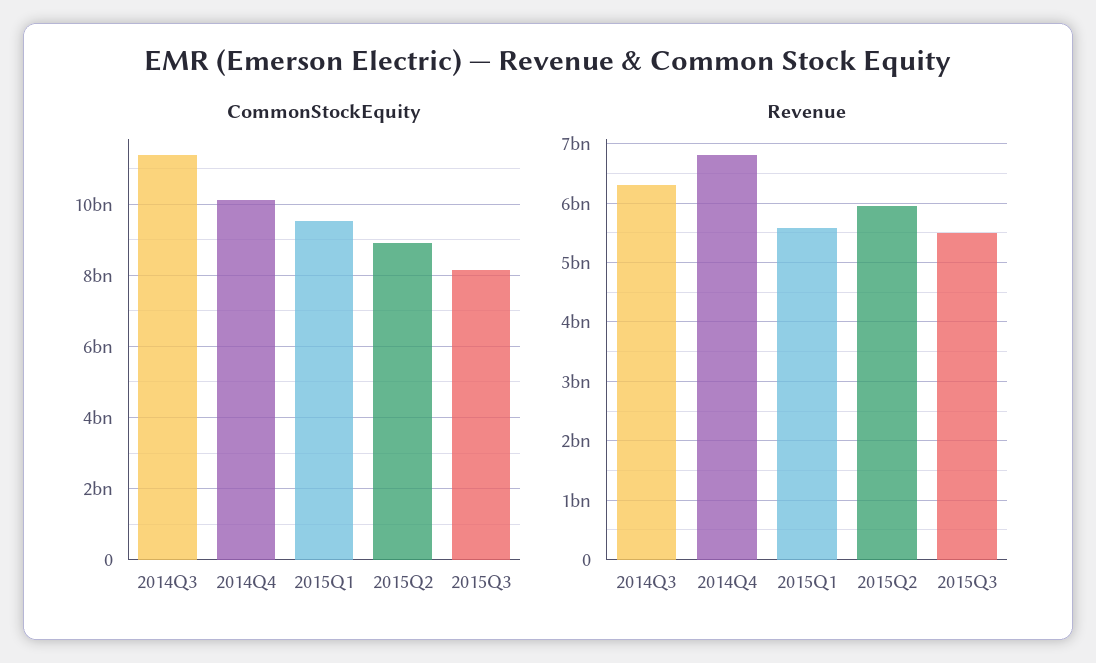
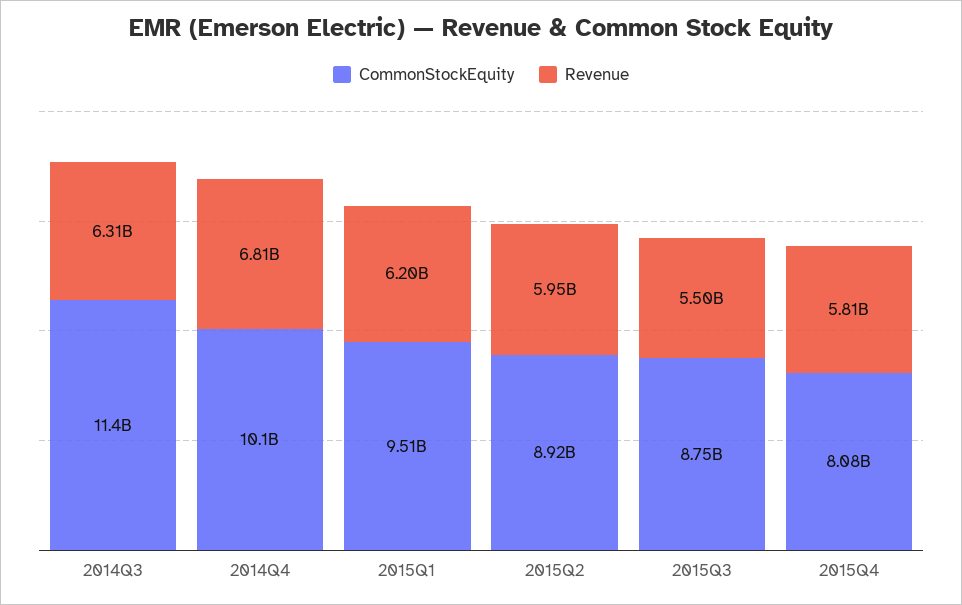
CommonStockEquity, 2015Q3: 8200000000 -> 8750000000
Revenue, 2015Q1: 5600000000 -> 6200000000
CommonStockEquity, 2015Q4: none -> 8080000000
Revenue, 2015Q4: none -> 5810000000

